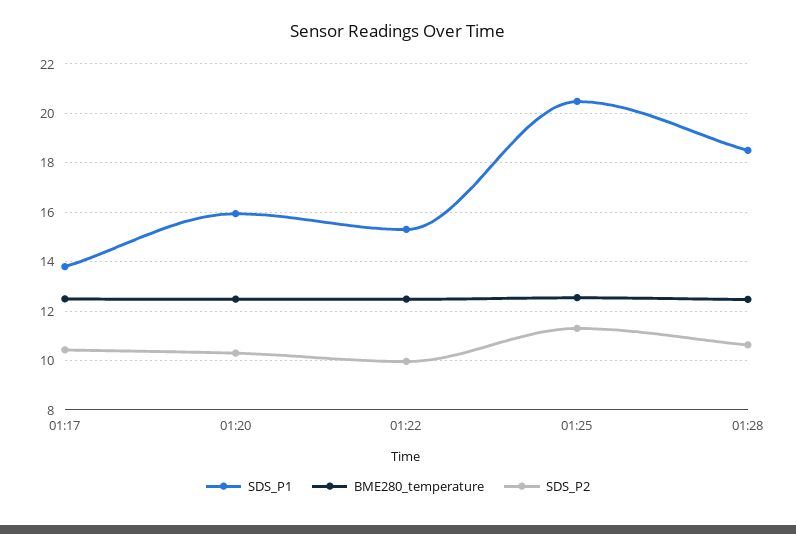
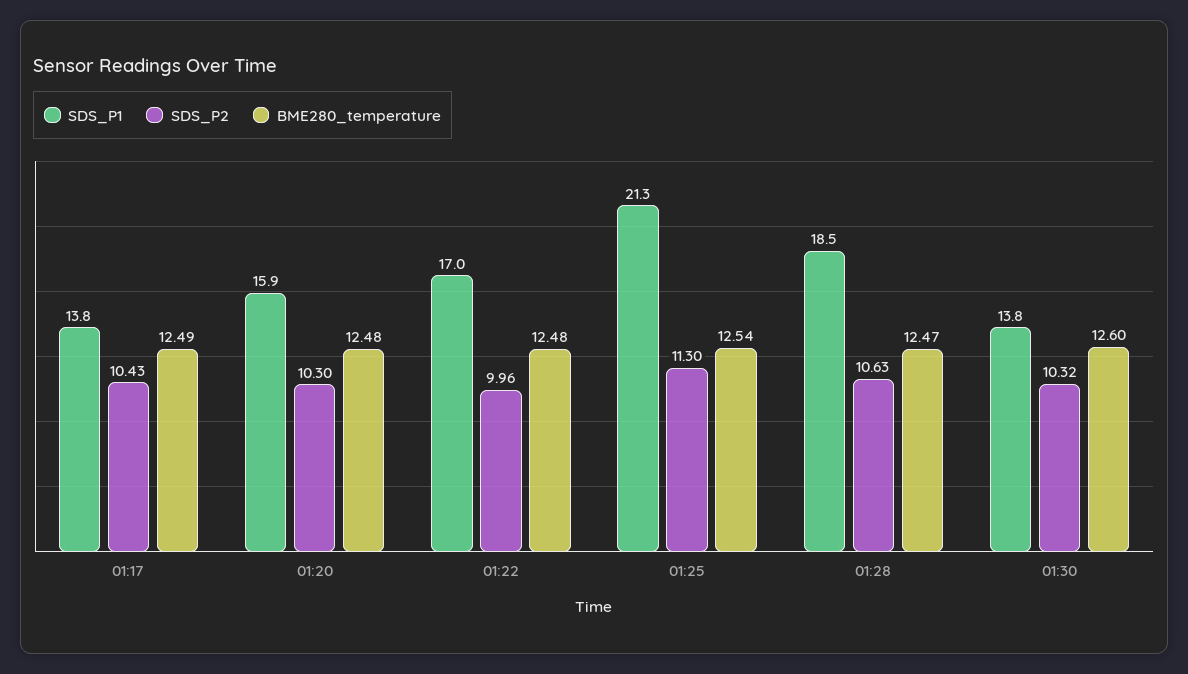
SDS_P1, 01:22: 15.25 -> 17
SDS_P1, 01:25: 20.5 -> 21.3
SDS_P1, 01:30: none -> 13.8
SDS_P2, 01:30: none -> 10.32
BME280_temperature, 01:30: none -> 12.6

